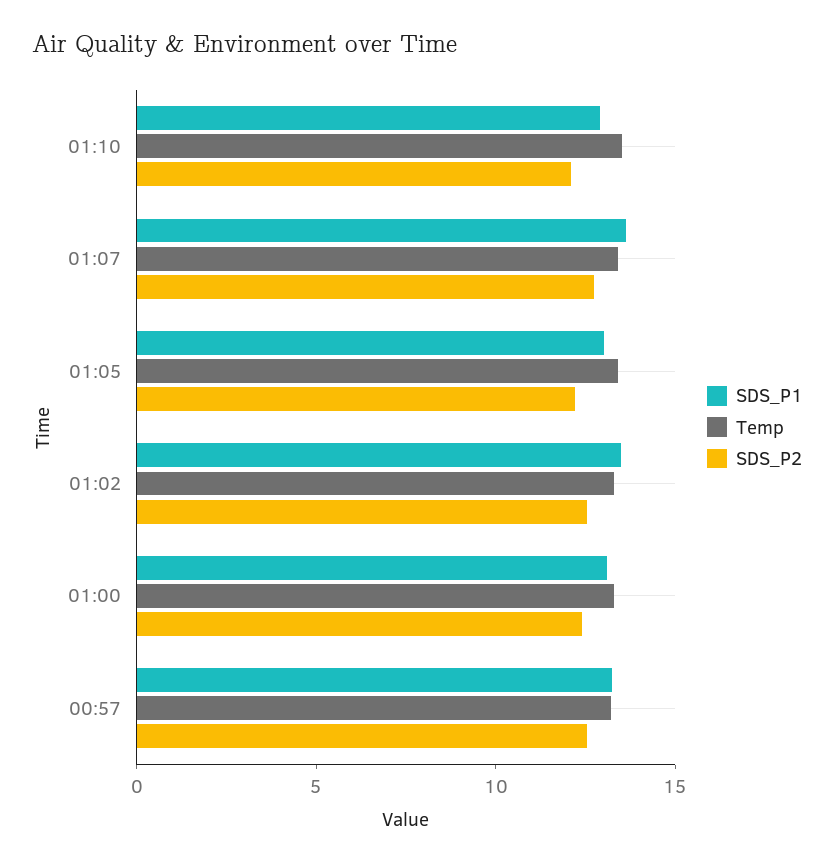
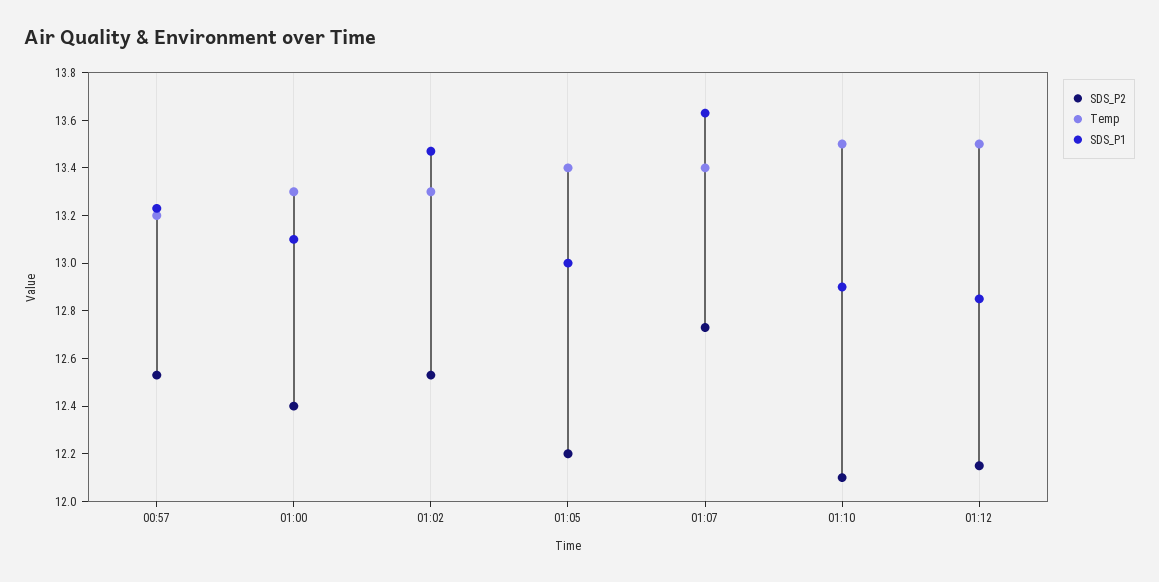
SDS_P2, 01:12: none -> 12.15
Temp, 01:12: none -> 13.5
SDS_P1, 01:12: none -> 12.85

